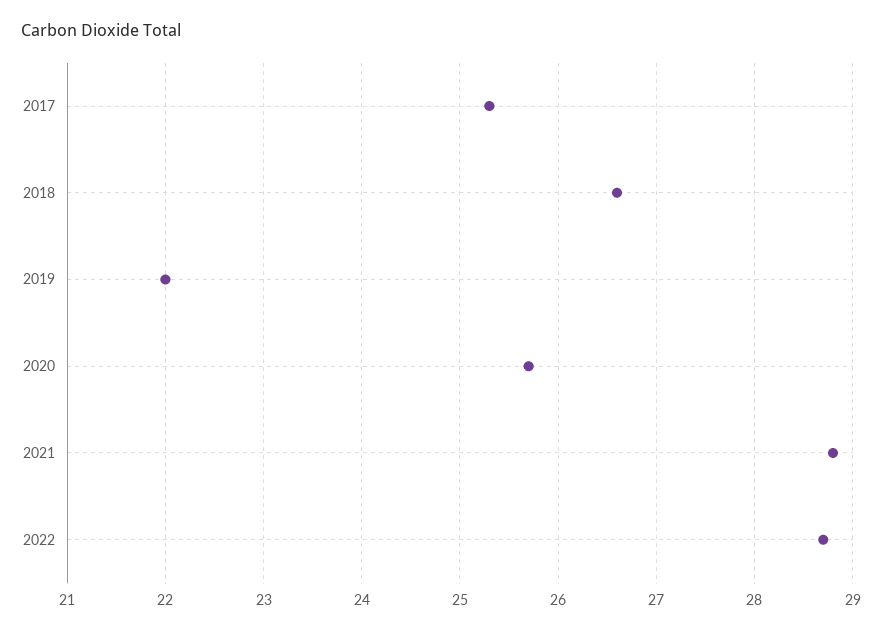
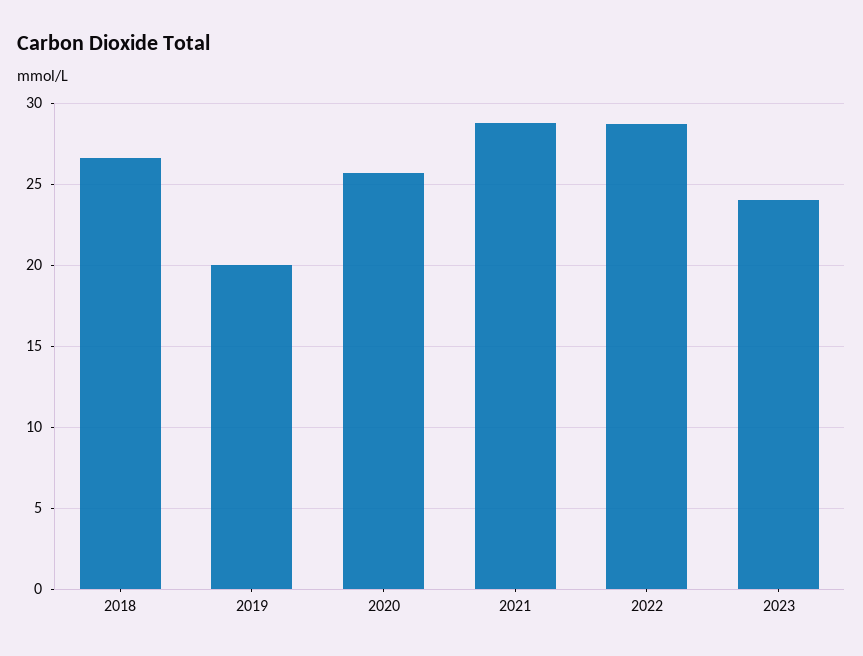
2017: 25.3 -> none
2019: 22 -> 20
2023: none -> 24

